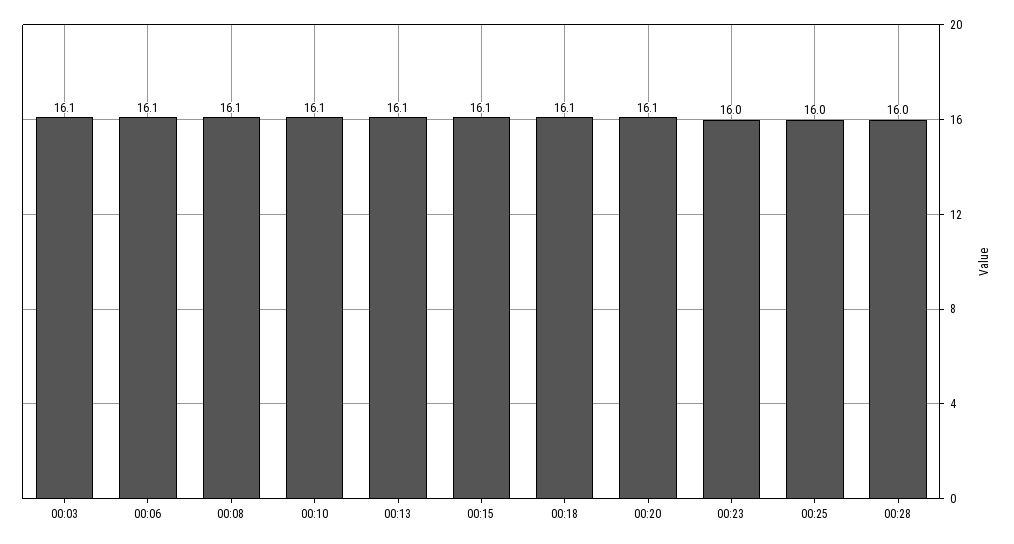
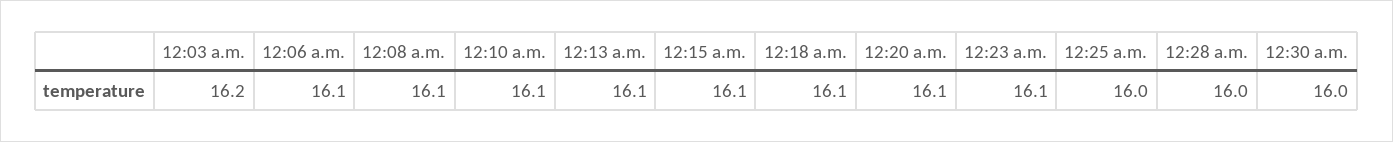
00:03: 16.1 -> 16.2
00:23: 16 -> 16.1
12:30 a.m.: none -> 16

